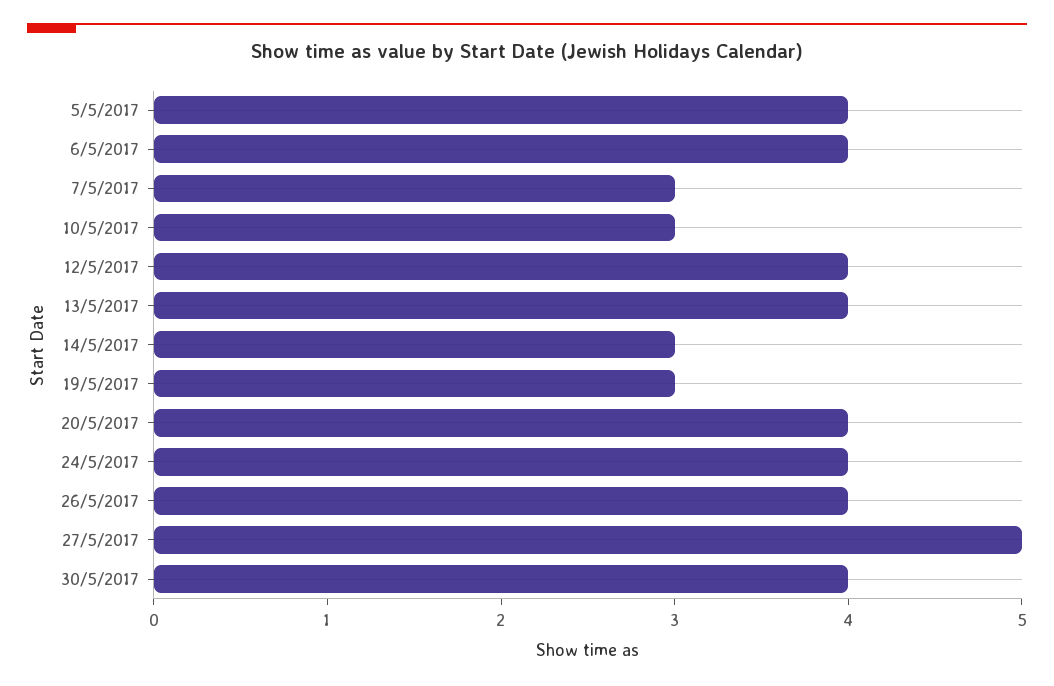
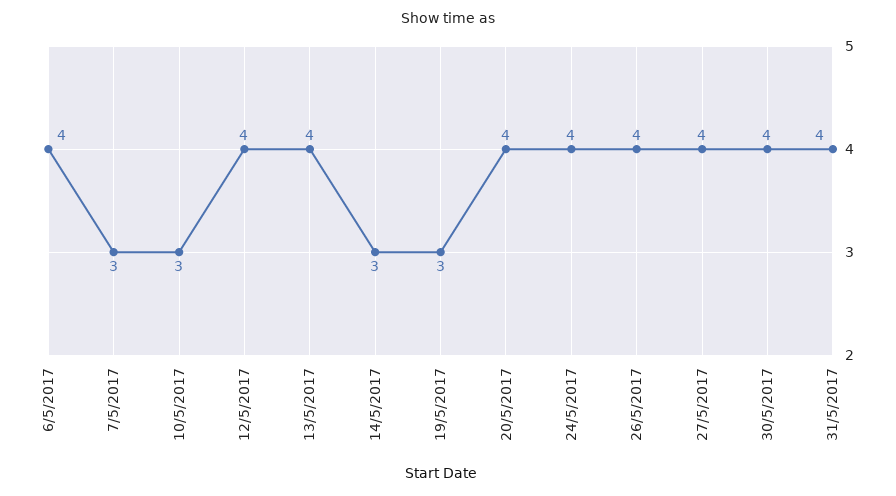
5/5/2017: 4 -> none
27/5/2017: 5 -> 4
31/5/2017: none -> 4

